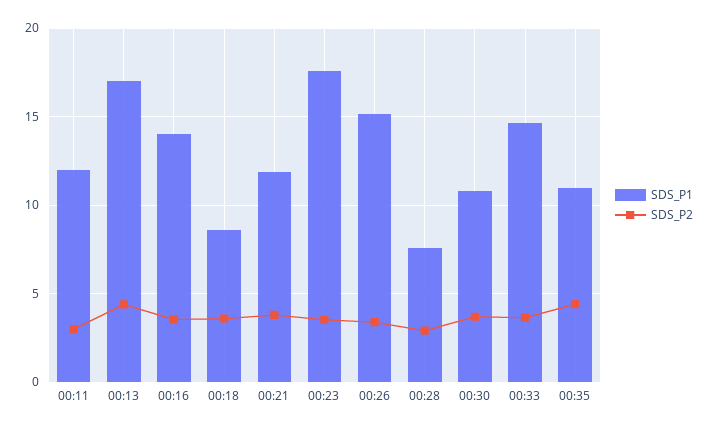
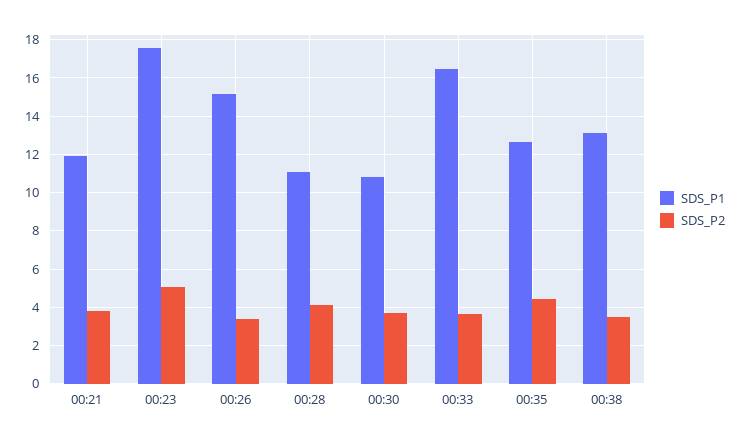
SDS_P1, 00:11: 12 -> none
SDS_P2, 00:11: 3 -> none
SDS_P1, 00:13: 17 -> none
SDS_P2, 00:13: 4.5 -> none
SDS_P1, 00:16: 14 -> none
SDS_P2, 00:16: 3.5 -> none
SDS_P1, 00:18: 8.5 -> none
SDS_P2, 00:18: 3.5 -> none
SDS_P2, 00:23: 3.5 -> 5
SDS_P1, 00:28: 7.5 -> 11
SDS_P2, 00:28: 3 -> 4
SDS_P1, 00:33: 14.5 -> 16.5
SDS_P1, 00:35: 11 -> 12.5
SDS_P1, 00:38: none -> 13
SDS_P2, 00:38: none -> 3.5

